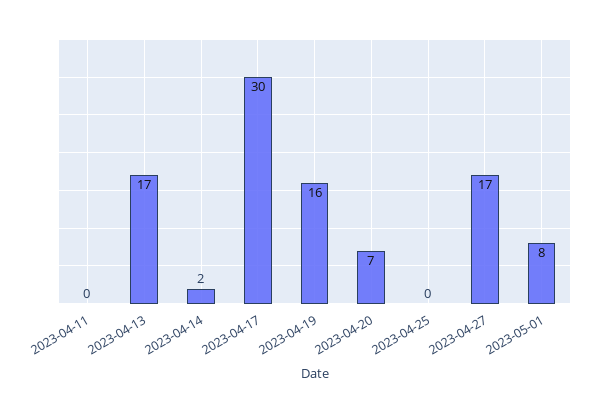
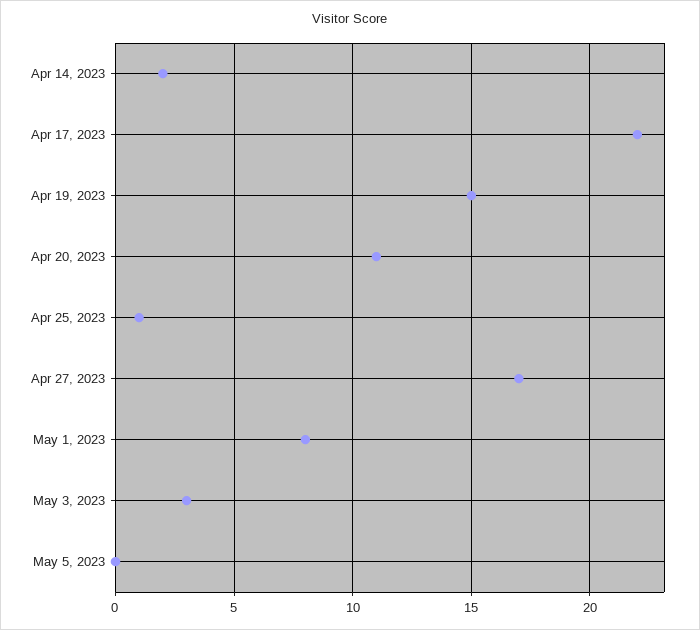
2023-04-11: 0 -> none
2023-04-13: 17 -> none
2023-04-17: 30 -> 22
2023-04-19: 16 -> 15
2023-04-20: 7 -> 11
2023-04-25: 0 -> 1
May 3, 2023: none -> 3
May 5, 2023: none -> 0

